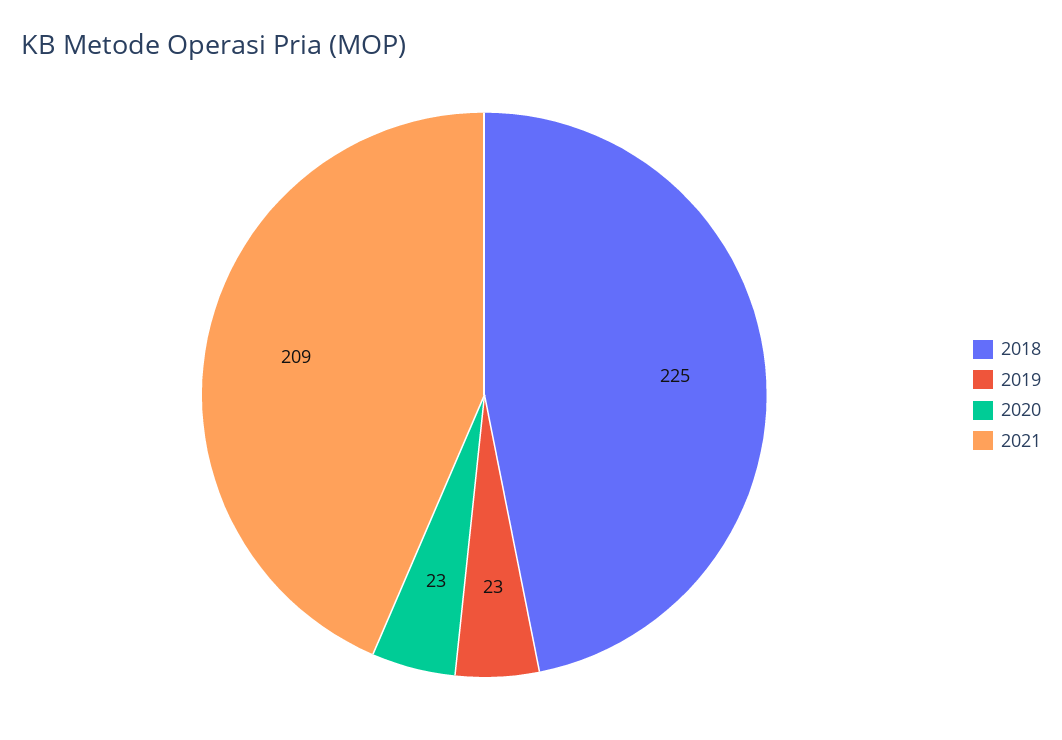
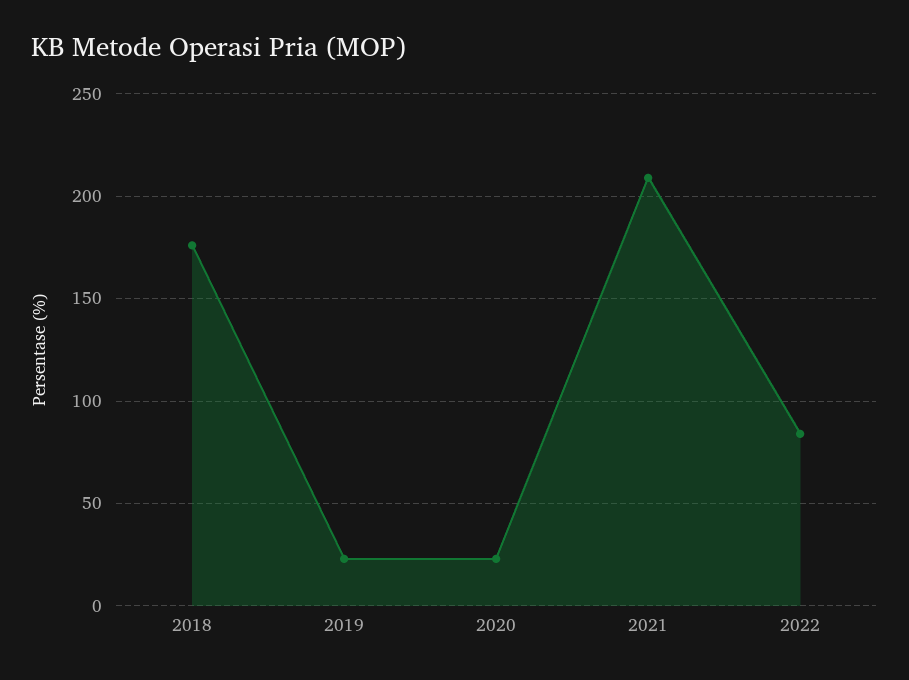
2018: 225 -> 175
2022: none -> 85

